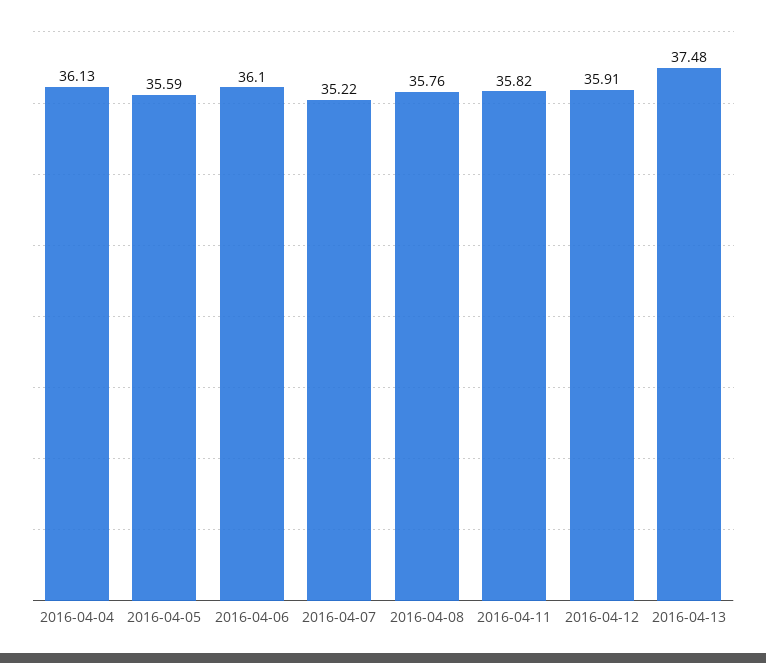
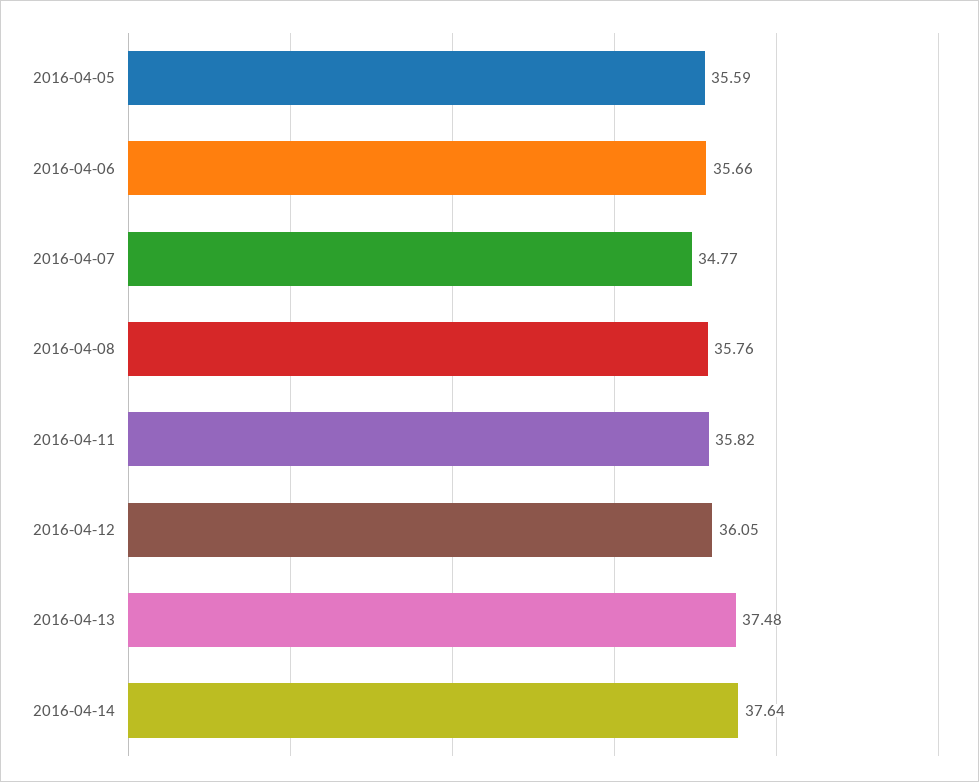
2016-04-04: 36.13 -> none
2016-04-06: 36.1 -> 35.66
2016-04-07: 35.22 -> 34.77
2016-04-12: 35.91 -> 36.05
2016-04-14: none -> 37.64

